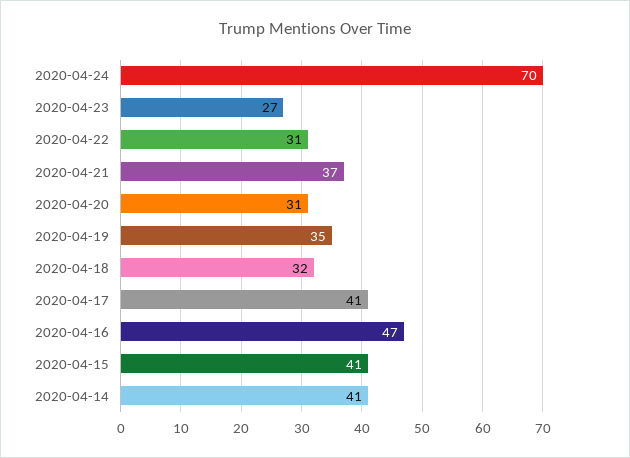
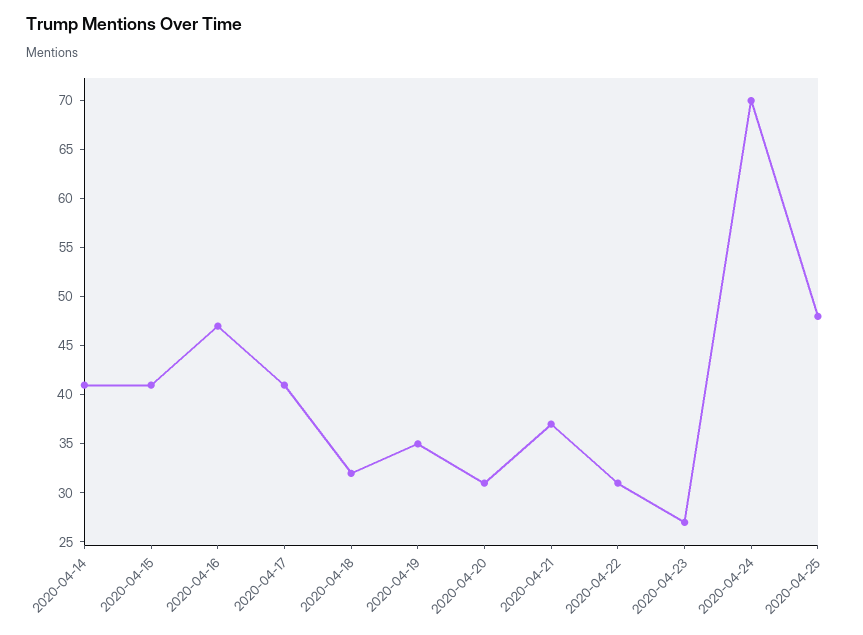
2020-04-25: none -> 48

